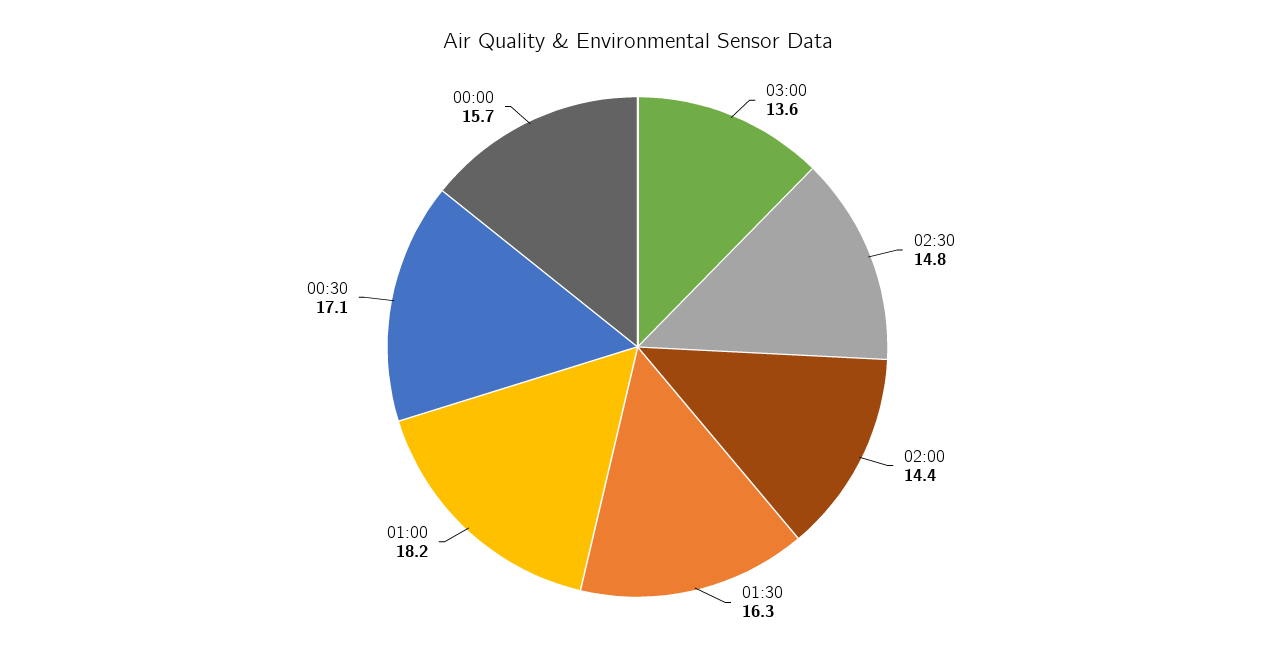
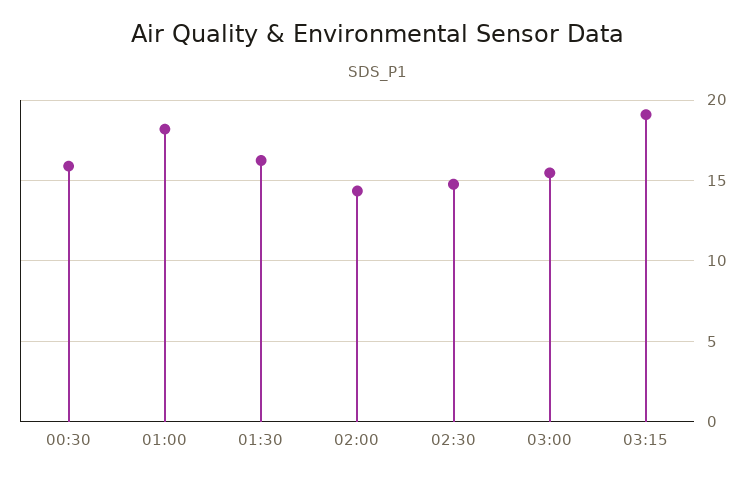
03:00: 13.6 -> 15.5
00:30: 17.1 -> 16
00:00: 15.7 -> none
03:15: none -> 19

